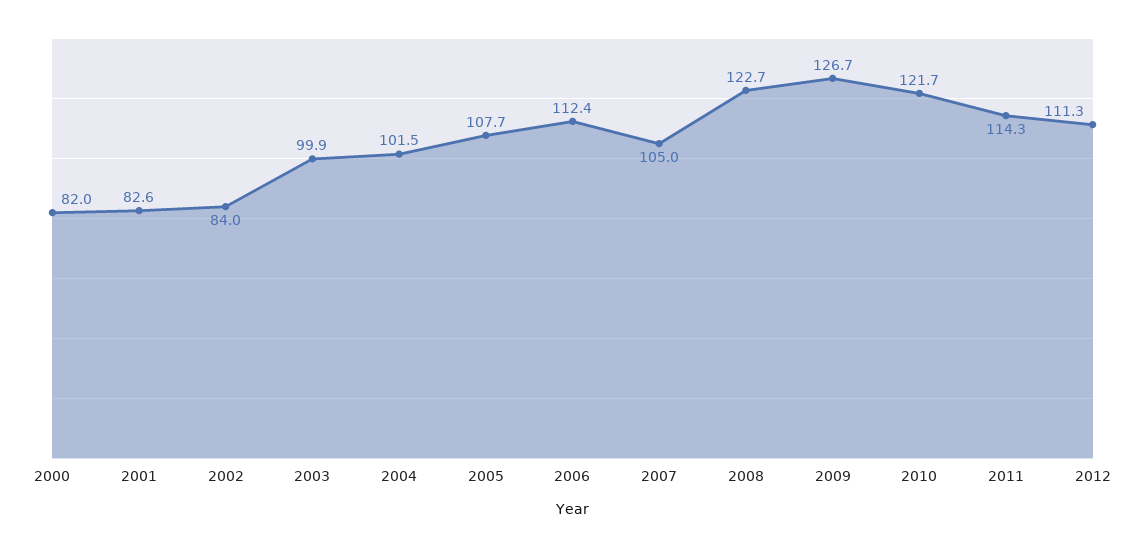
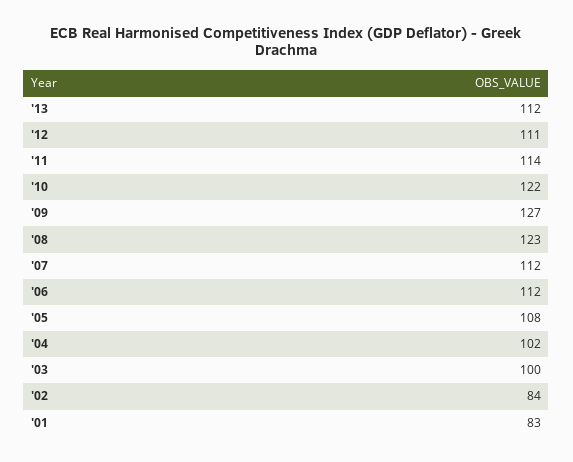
2000: 82 -> none
2007: 105 -> 112
'13: none -> 112

